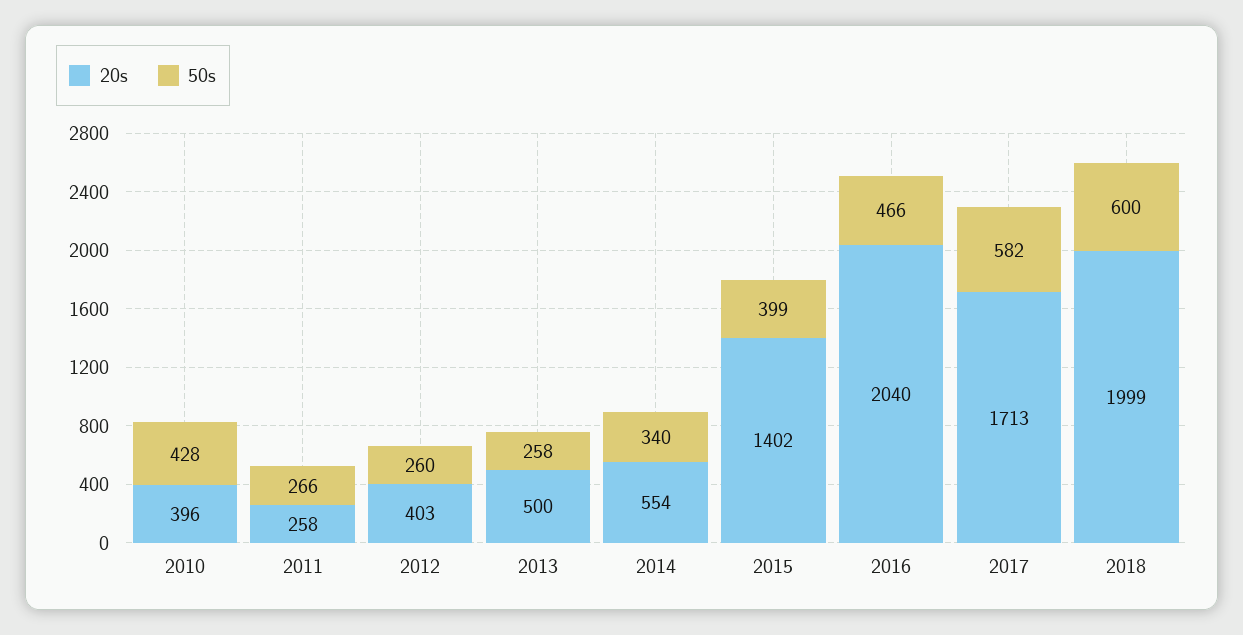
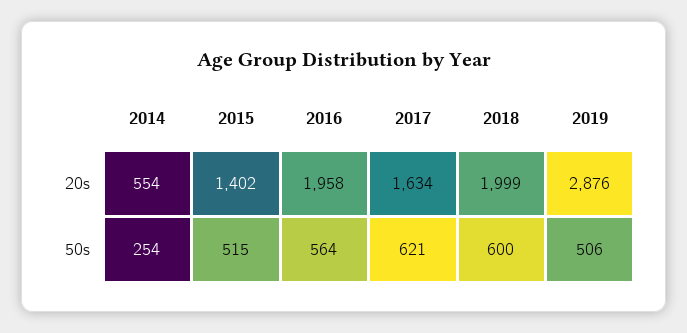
20s, 2010: 396 -> none
50s, 2010: 428 -> none
20s, 2011: 258 -> none
50s, 2011: 266 -> none
20s, 2012: 403 -> none
50s, 2012: 260 -> none
20s, 2013: 500 -> none
50s, 2013: 258 -> none
50s, 2014: 340 -> 254
50s, 2015: 399 -> 515
20s, 2016: 2040 -> 1958
50s, 2016: 466 -> 564
20s, 2017: 1713 -> 1634
50s, 2017: 582 -> 621
20s, 2019: none -> 2876
50s, 2019: none -> 506

